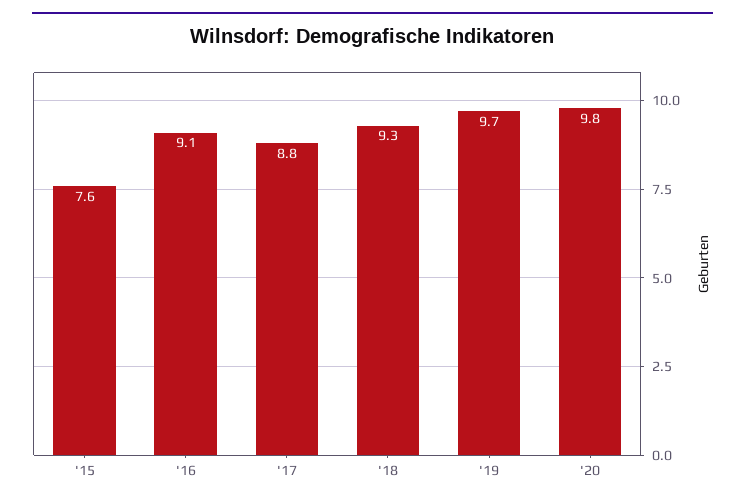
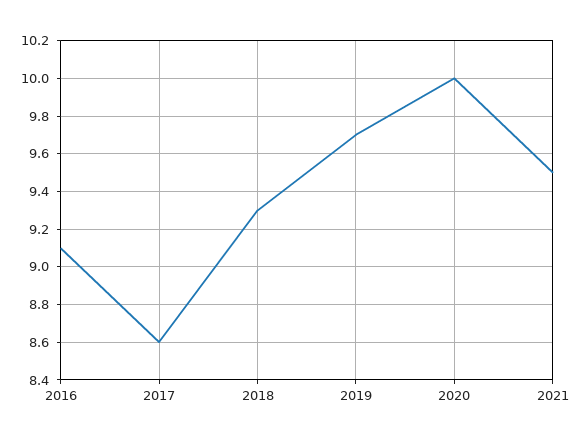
'15: 7.6 -> none
'17: 8.8 -> 8.6
'20: 9.8 -> 10
2021: none -> 9.5

